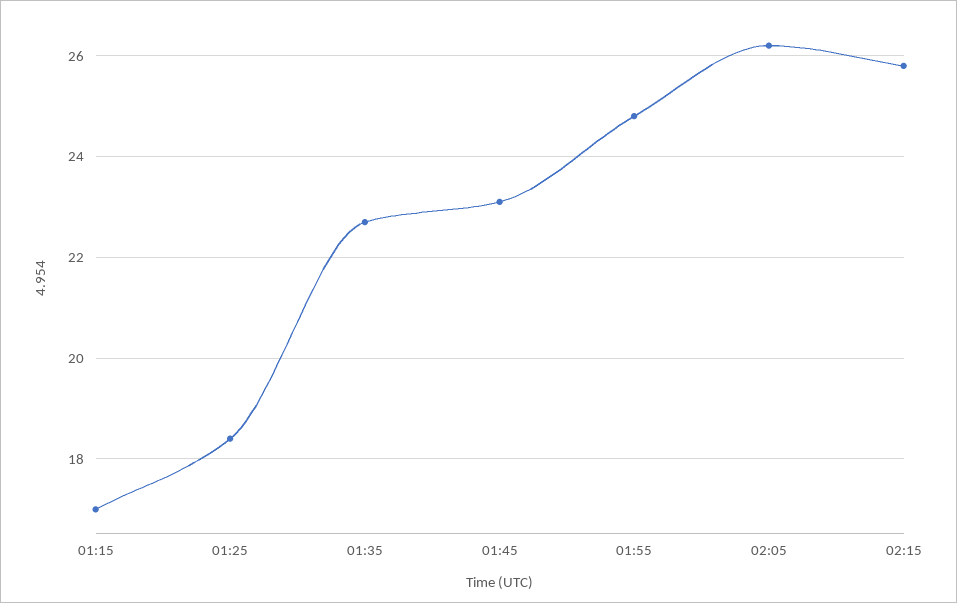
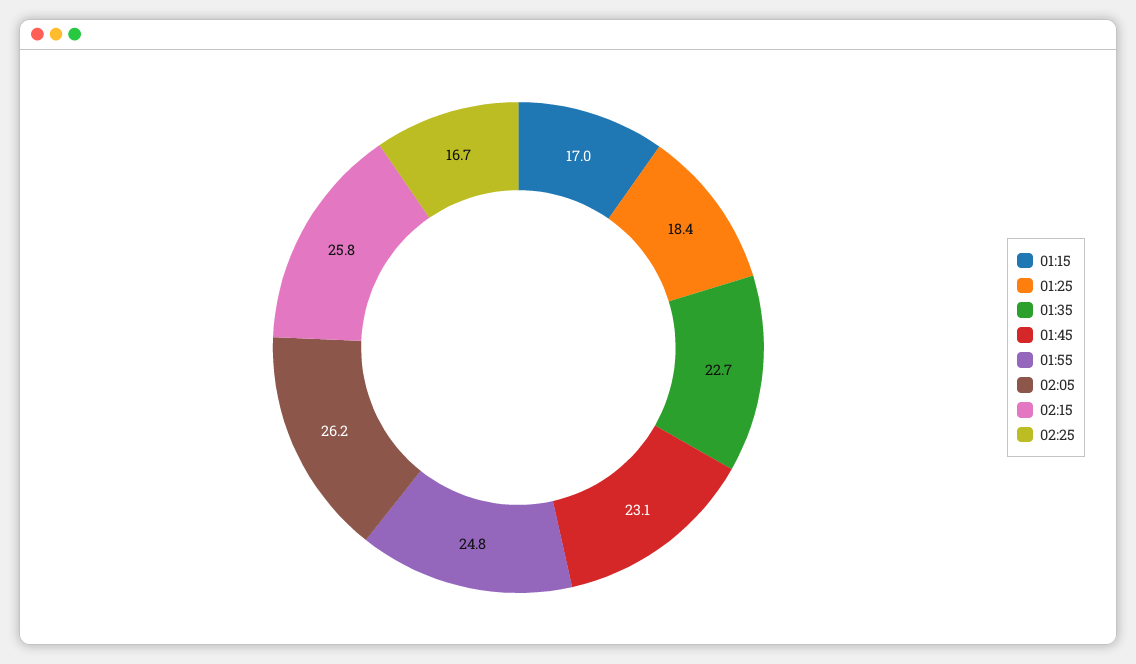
02:25: none -> 16.7

